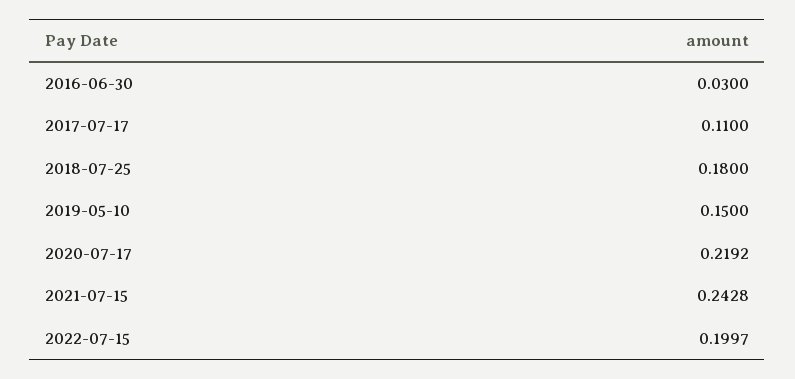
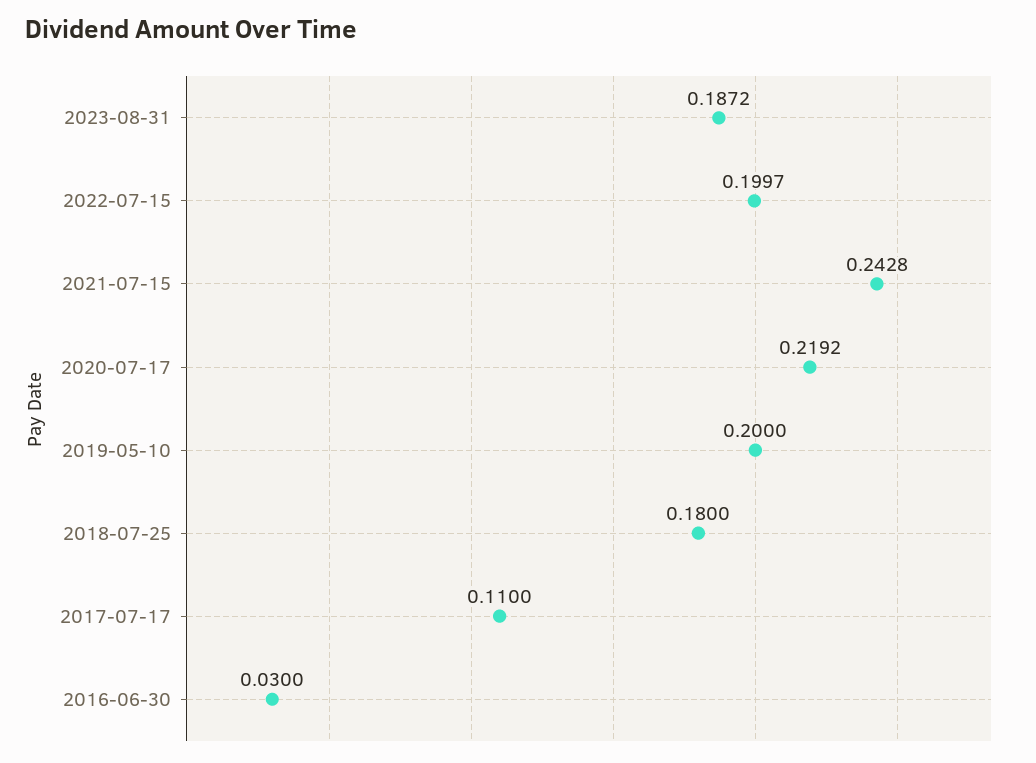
2019-05-10: 0.15 -> 0.2
2023-08-31: none -> 0.1872

